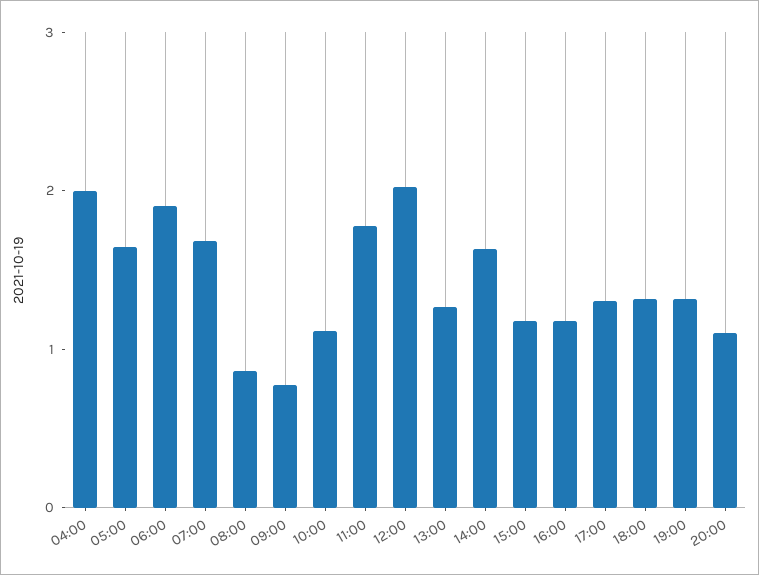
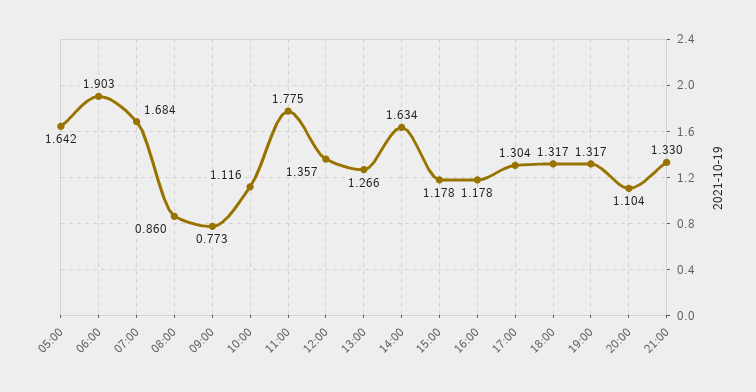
04:00: 2 -> none
12:00: 2 -> 1.357
21:00: none -> 1.33

